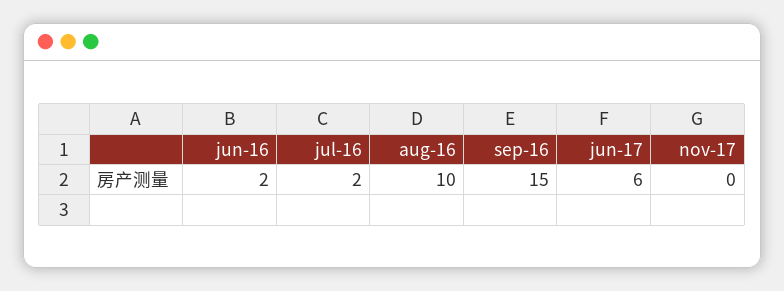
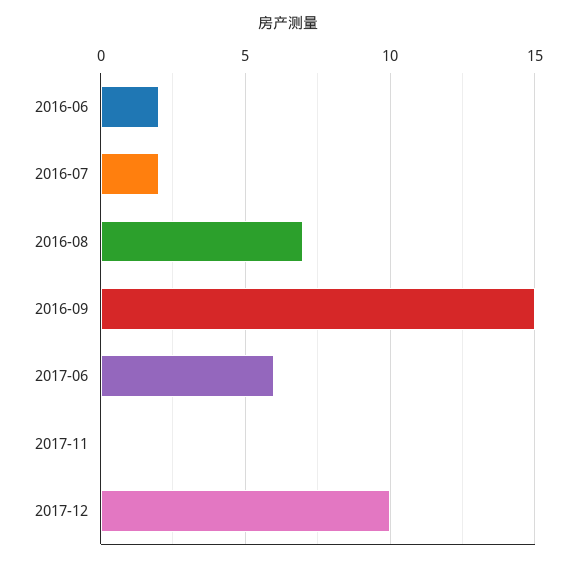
aug-16: 10 -> 7
2017-12: none -> 10

